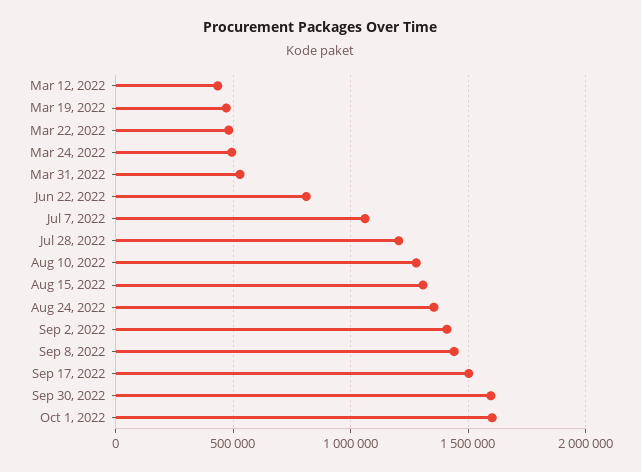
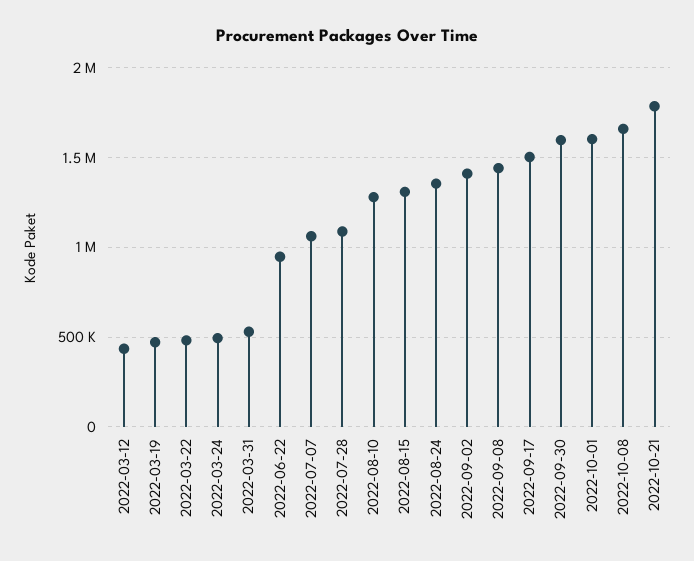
Jun 22, 2022: 800000 -> 950000
Jul 28, 2022: 1200000 -> 1100000
2022-10-08: none -> 1650000
2022-10-21: none -> 1800000

